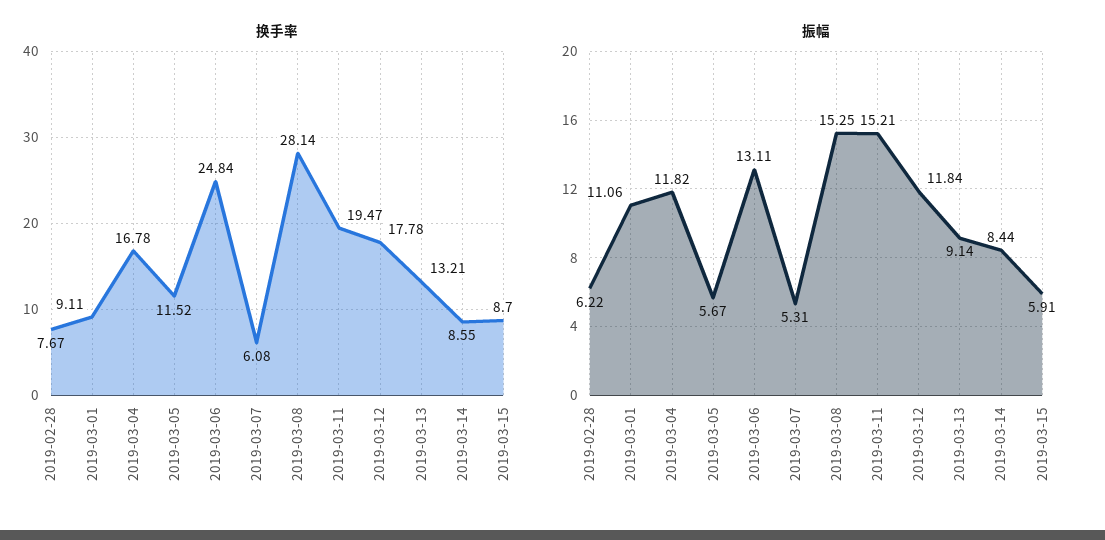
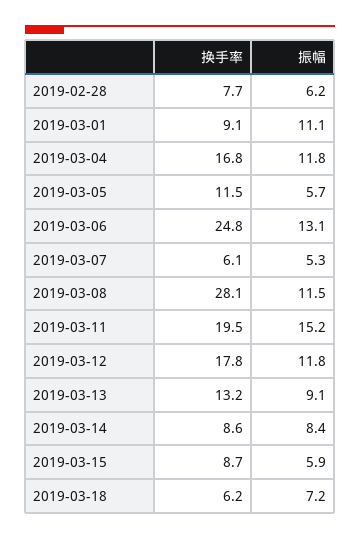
振幅, 2019-03-08: 15.25 -> 11.5
换手率, 2019-03-18: none -> 6.2
振幅, 2019-03-18: none -> 7.2

